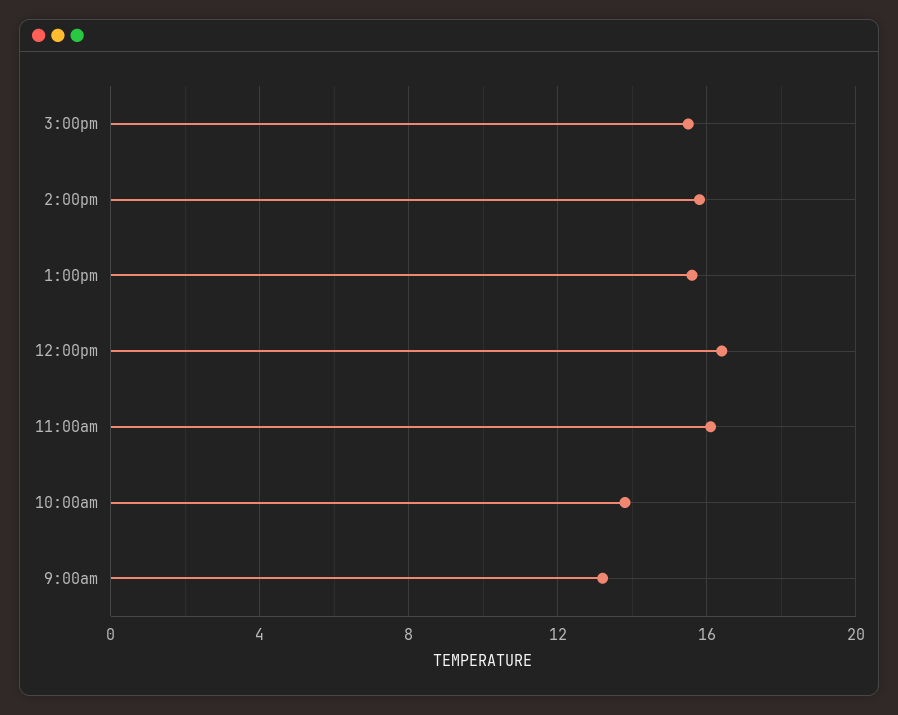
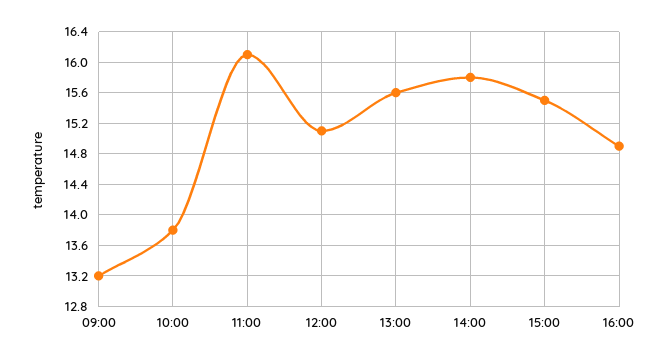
12:00pm: 16.5 -> 15.1
16:00: none -> 14.9

